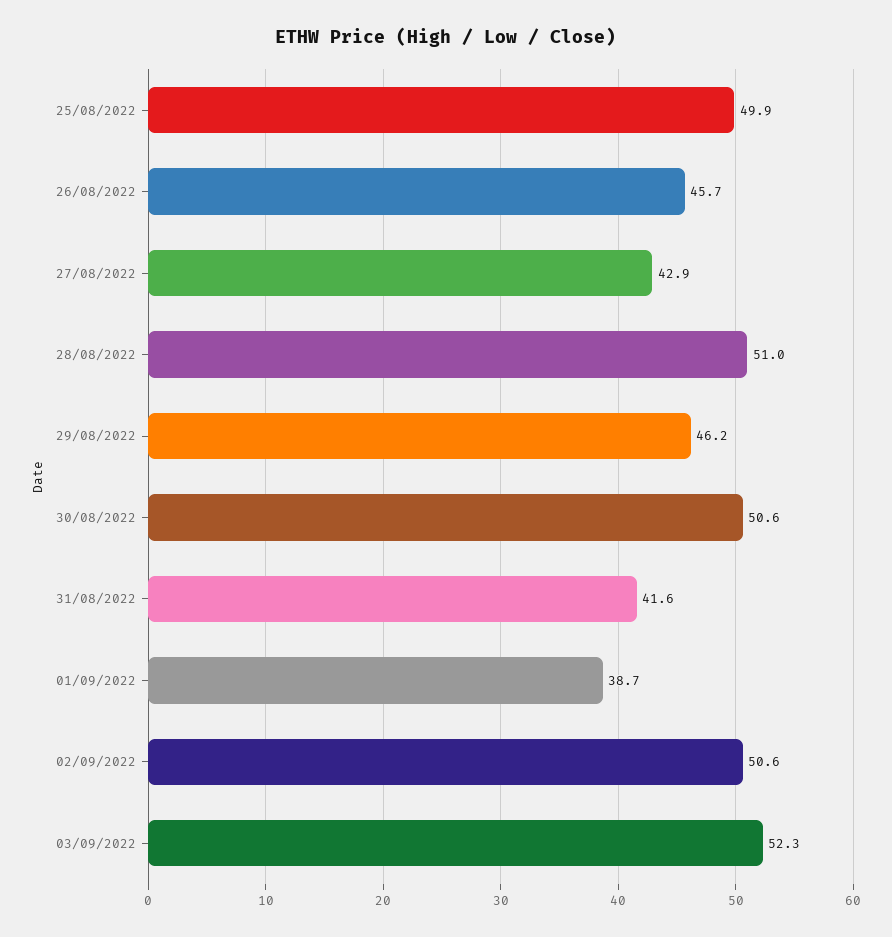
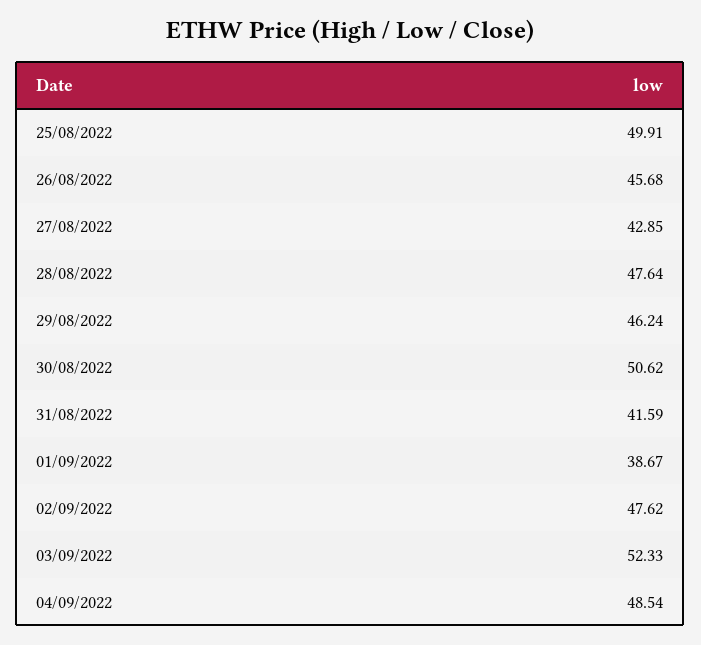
28/08/2022: 51 -> 47.64
02/09/2022: 50.6 -> 47.62
04/09/2022: none -> 48.54

